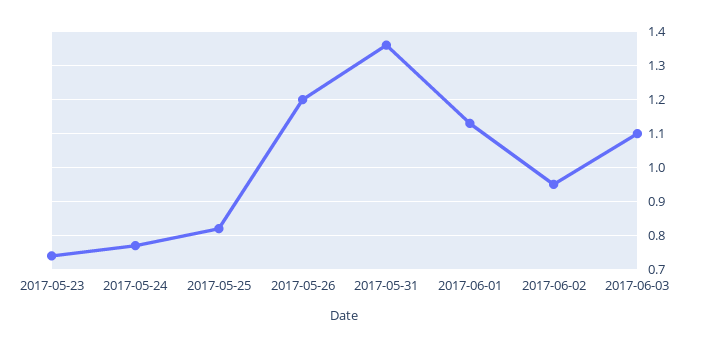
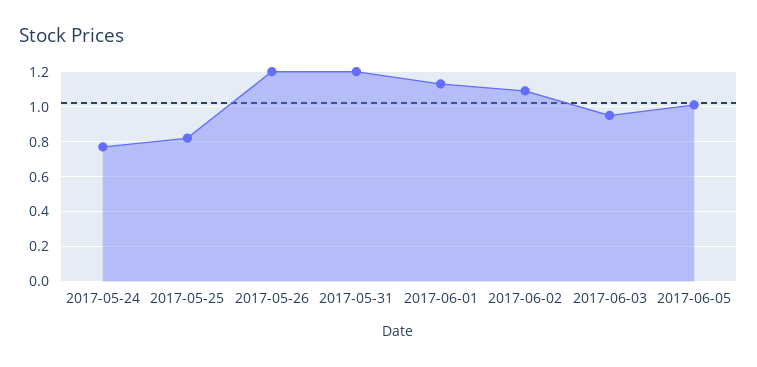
2017-05-23: 0.75 -> none
2017-05-31: 1.35 -> 1.2
2017-06-02: 0.95 -> 1.1
2017-06-03: 1.1 -> 0.95
2017-06-05: none -> 1

